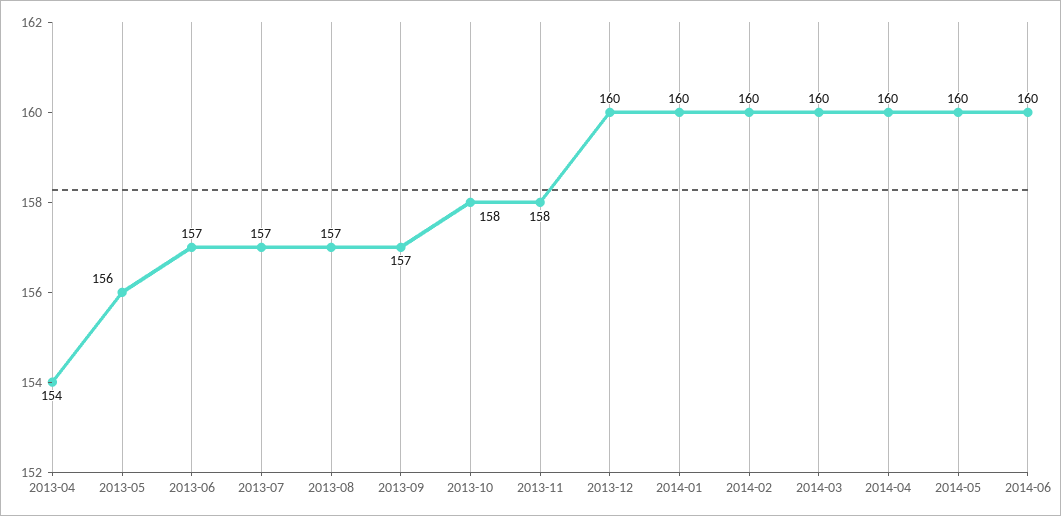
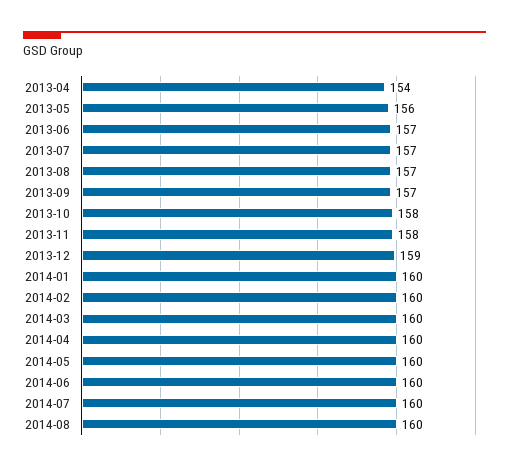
2013-12: 160 -> 159
2014-07: none -> 160
2014-08: none -> 160

